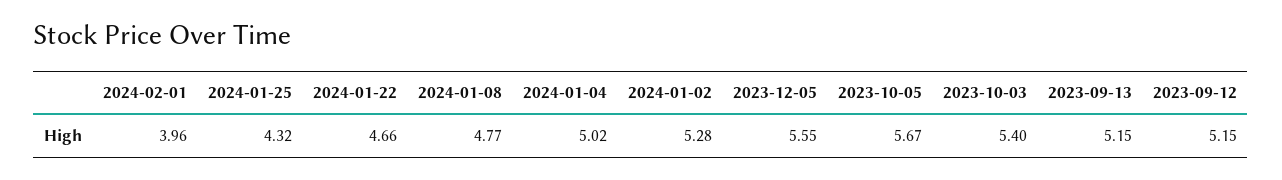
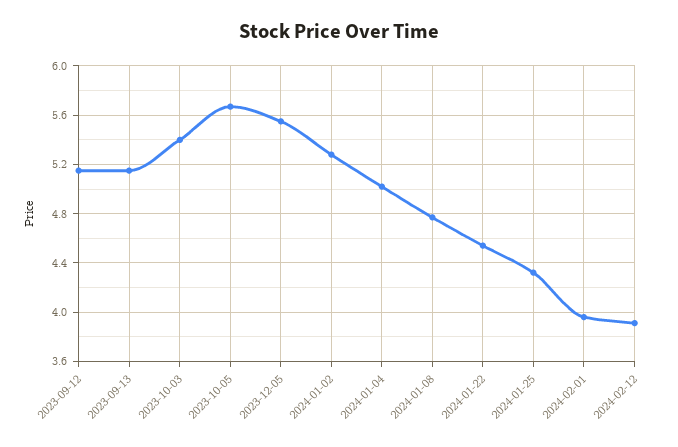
2024-01-22: 4.66 -> 4.55
2024-02-12: none -> 3.9

